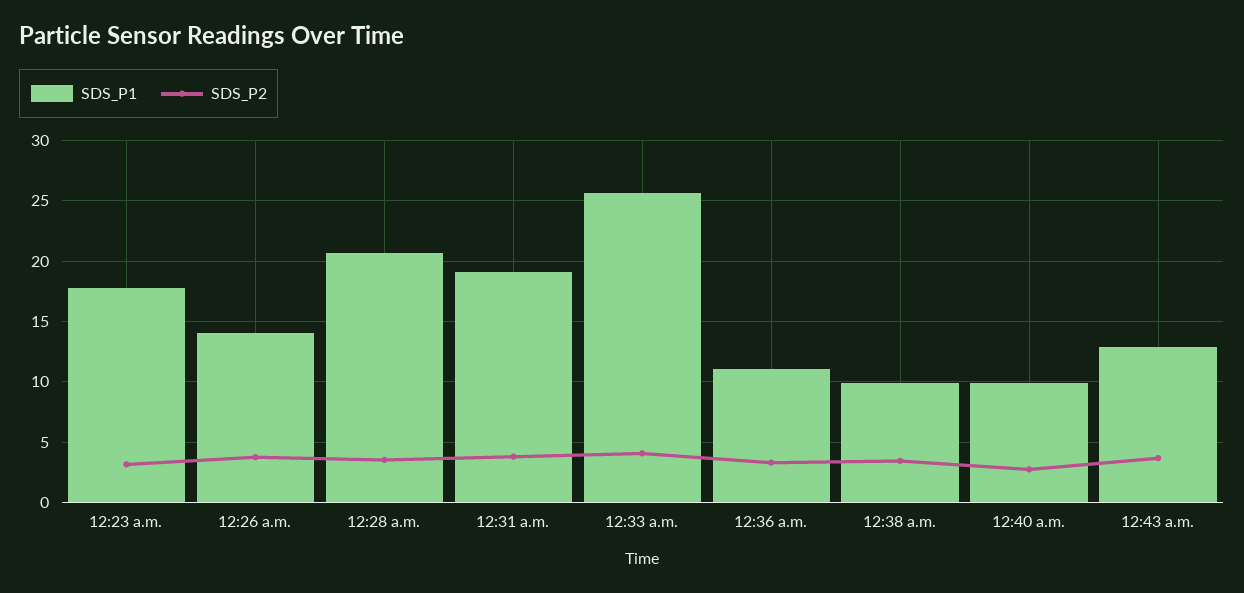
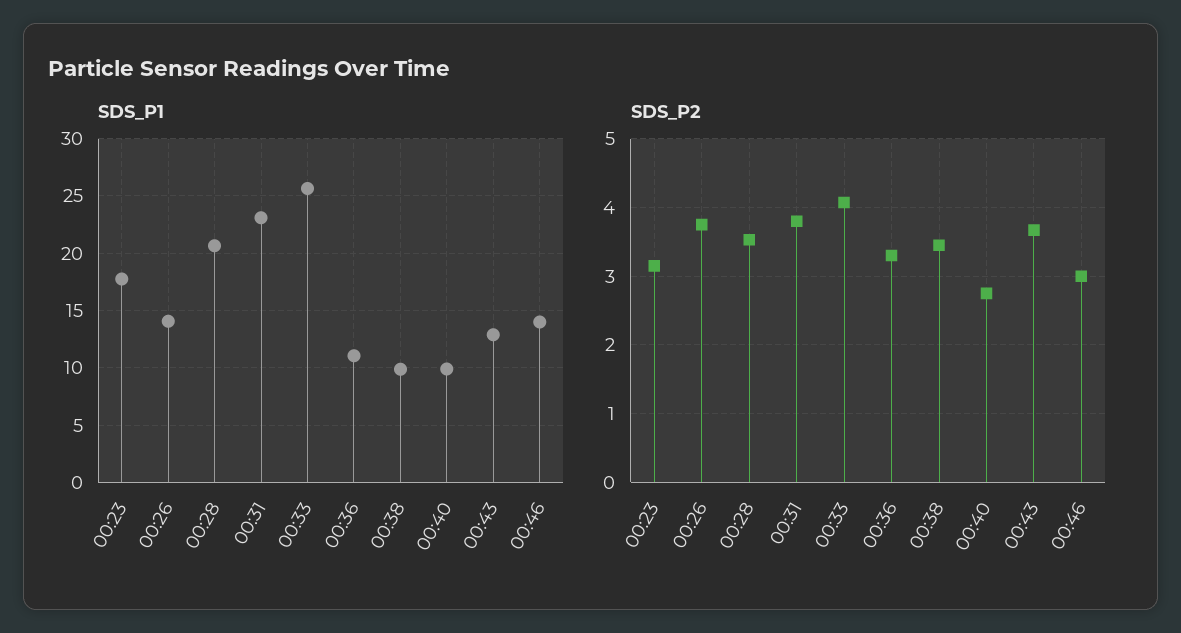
SDS_P1, 12:31 a.m.: 19 -> 23
SDS_P1, 00:46: none -> 14
SDS_P2, 00:46: none -> 3

